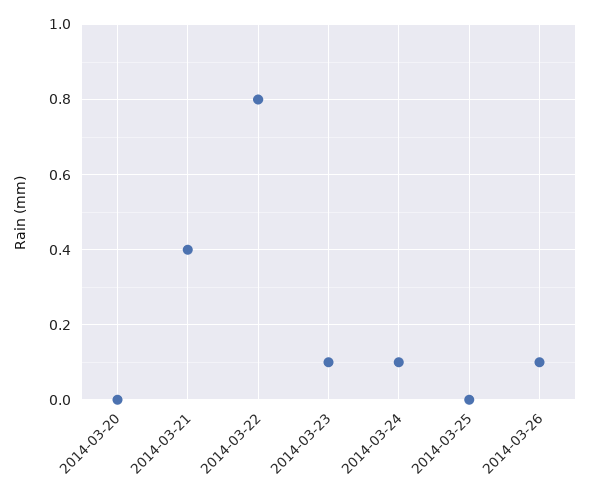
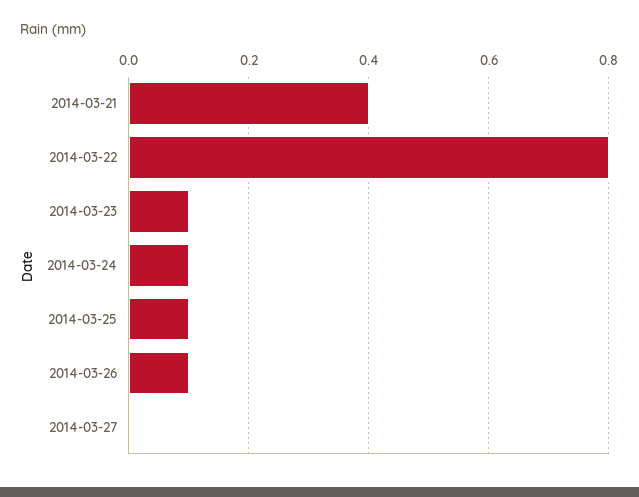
2014-03-20: 0 -> none
2014-03-25: 0 -> 0.1
2014-03-27: none -> 0

